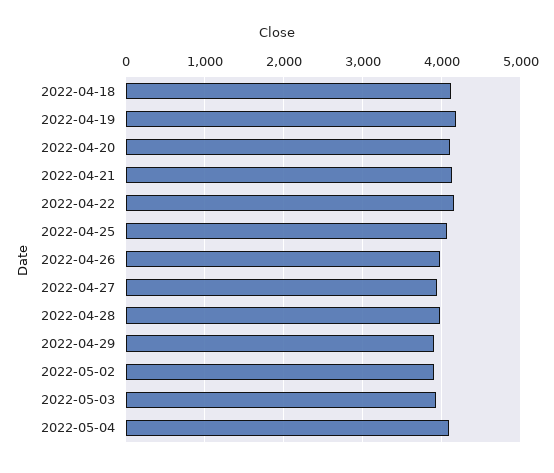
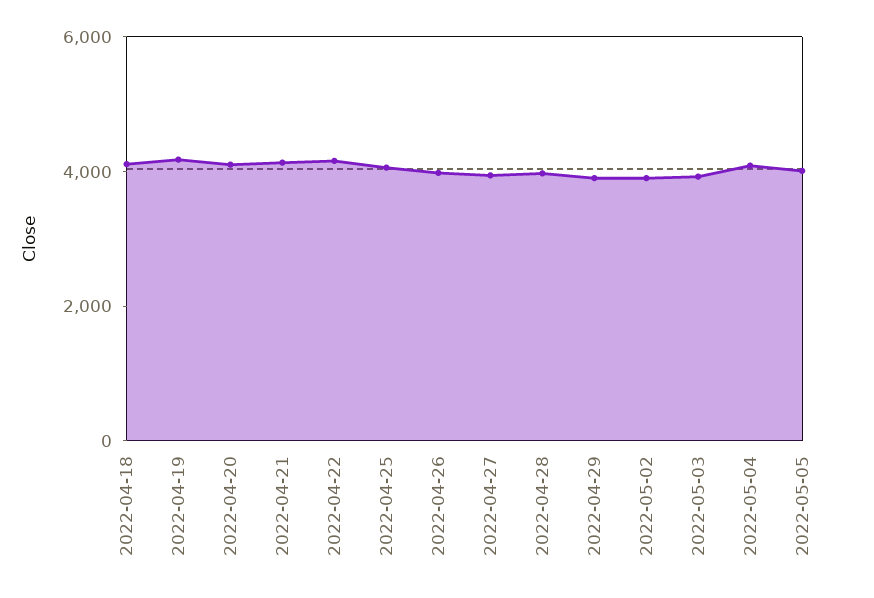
2022-05-05: none -> 4000

